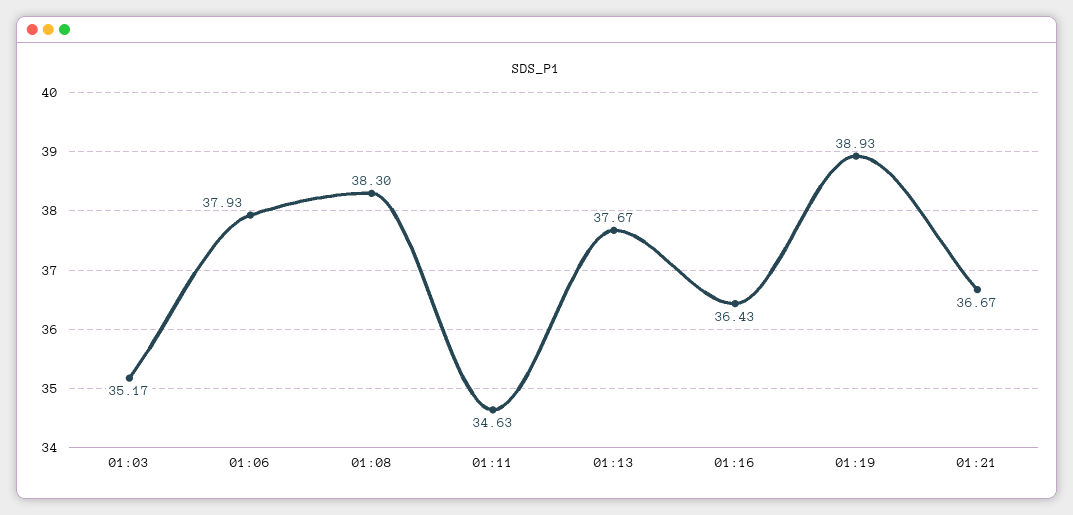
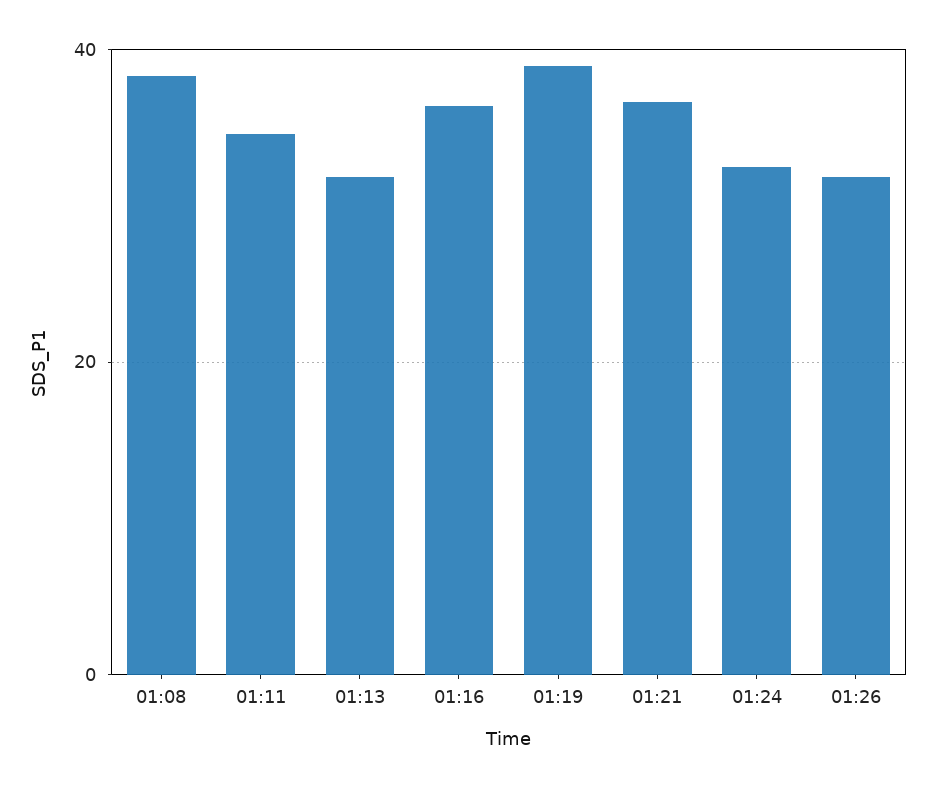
01:03: 35.17 -> none
01:06: 37.93 -> none
01:13: 37.67 -> 32
01:24: none -> 32
01:26: none -> 32

